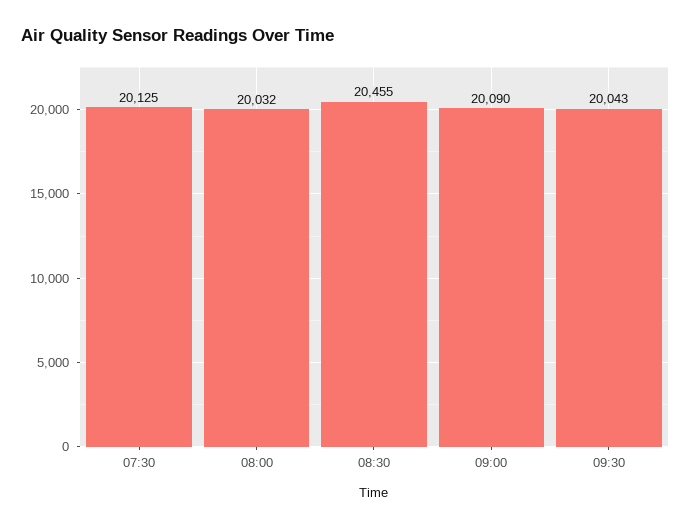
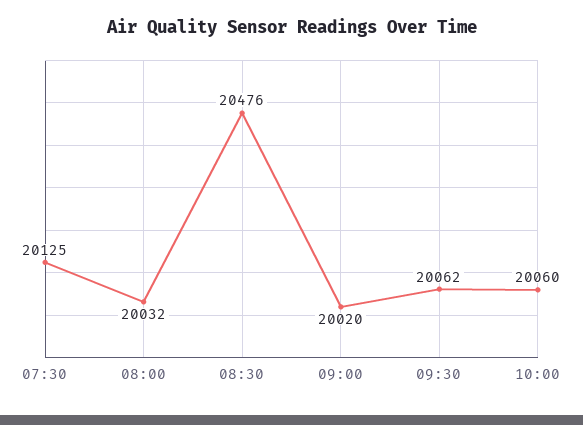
08:30: 20455 -> 20476
09:00: 20090 -> 20020
09:30: 20043 -> 20062
10:00: none -> 20060

